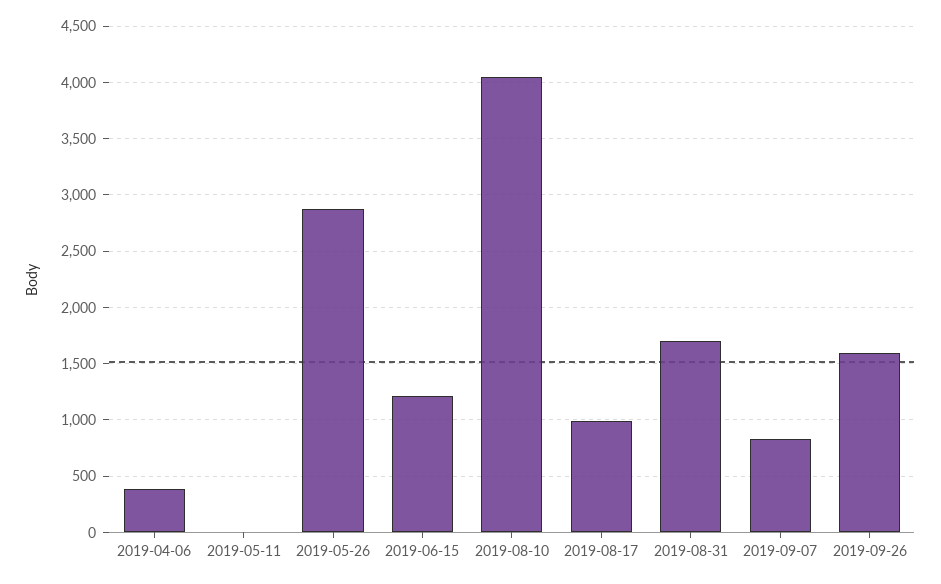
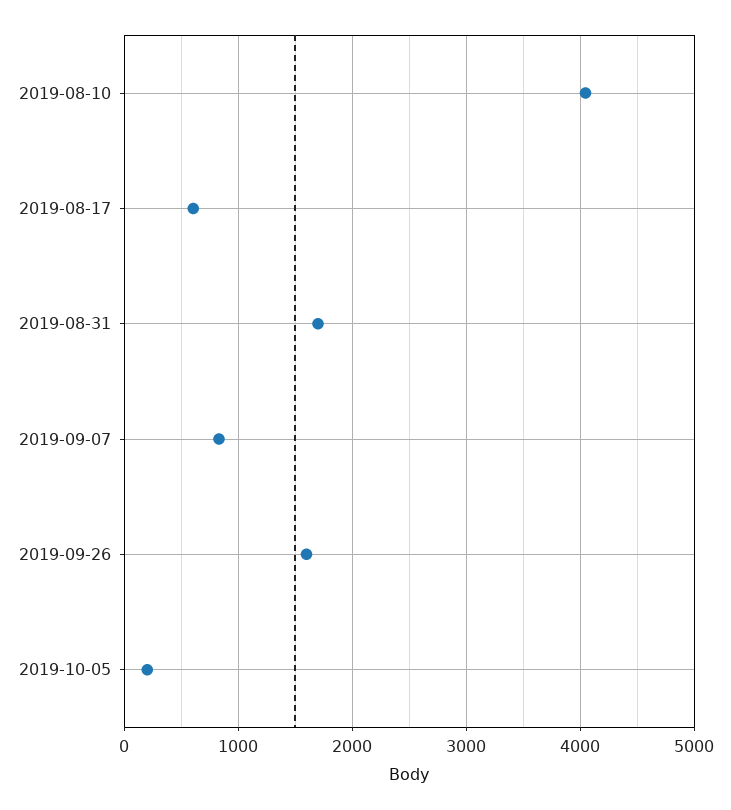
2019-04-06: 400 -> none
2019-05-11: 0 -> none
2019-05-26: 2900 -> none
2019-06-15: 1200 -> none
2019-08-17: 1000 -> 600
2019-10-05: none -> 200

